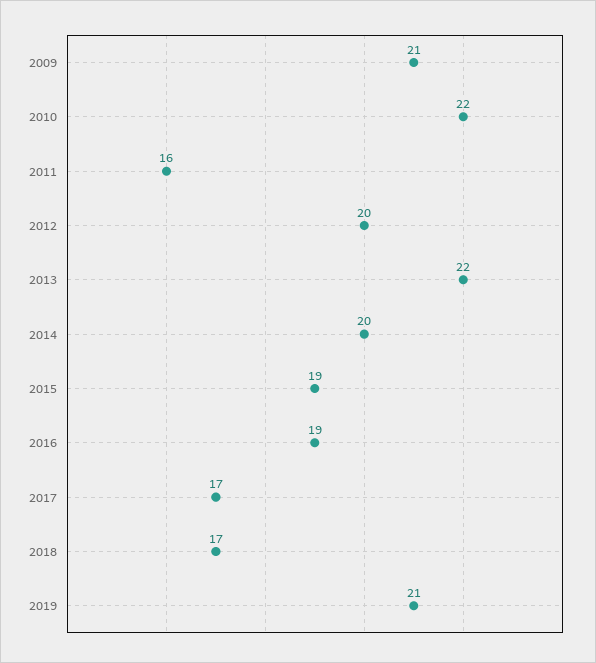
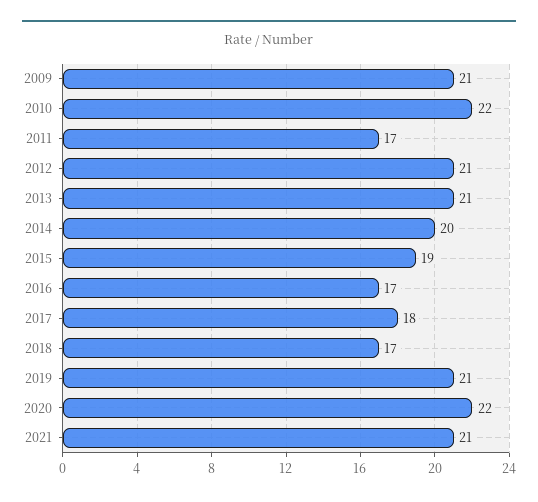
2011: 16 -> 17
2012: 20 -> 21
2013: 22 -> 21
2016: 19 -> 17
2017: 17 -> 18
2020: none -> 22
2021: none -> 21

